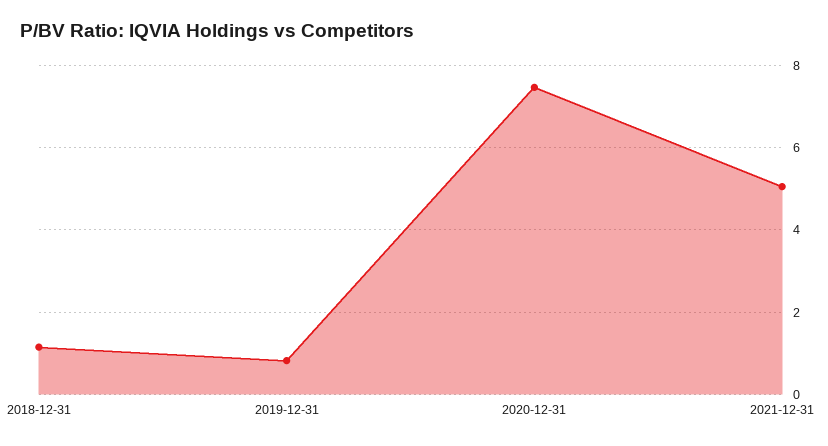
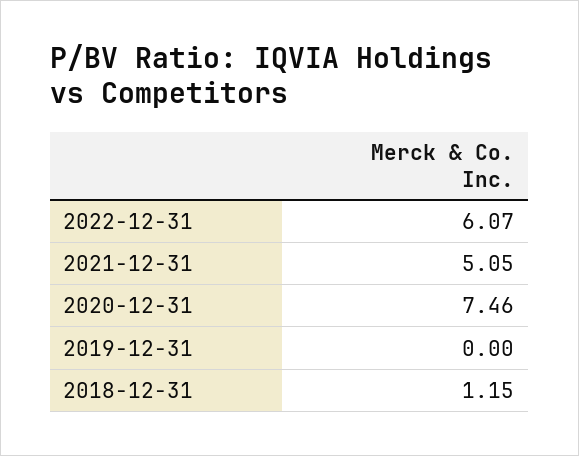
2019-12-31: 0.8 -> 0
2022-12-31: none -> 6.07

